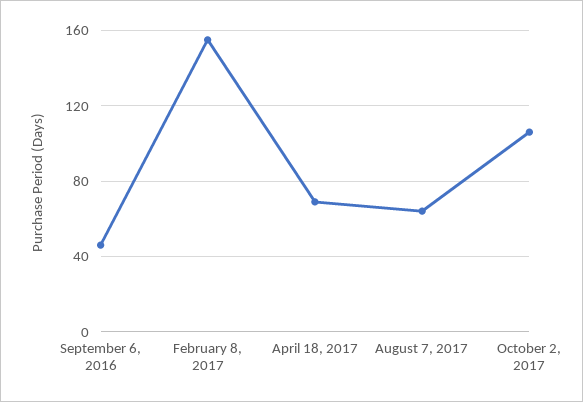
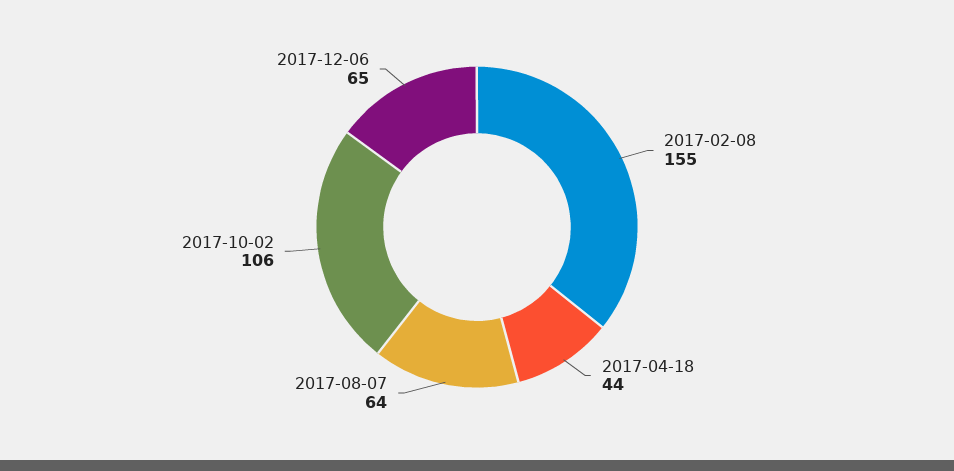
September 6, 2016: 45 -> none
April 18, 2017: 70 -> 44
2017-12-06: none -> 65

